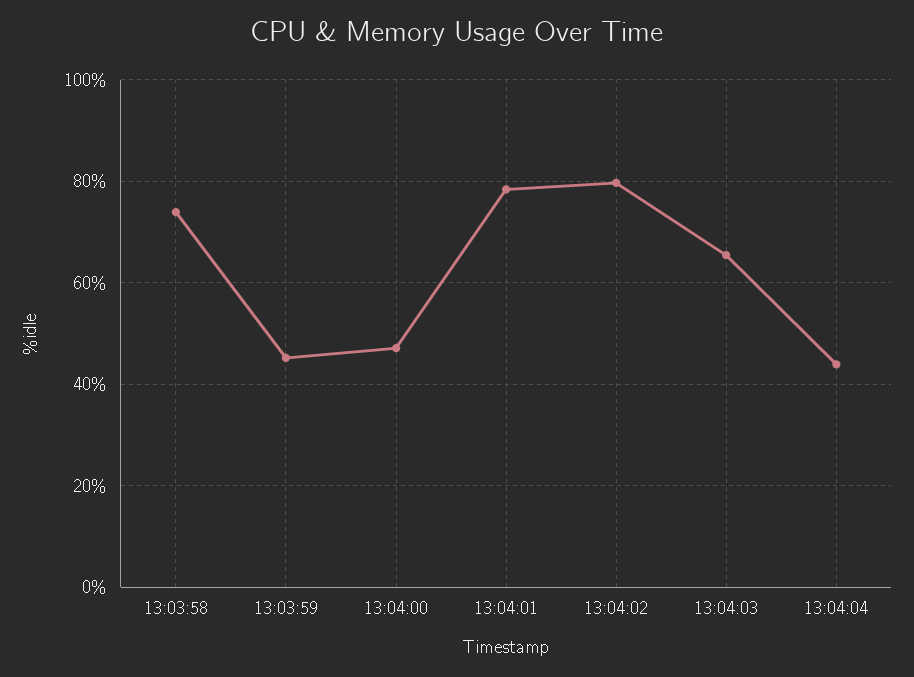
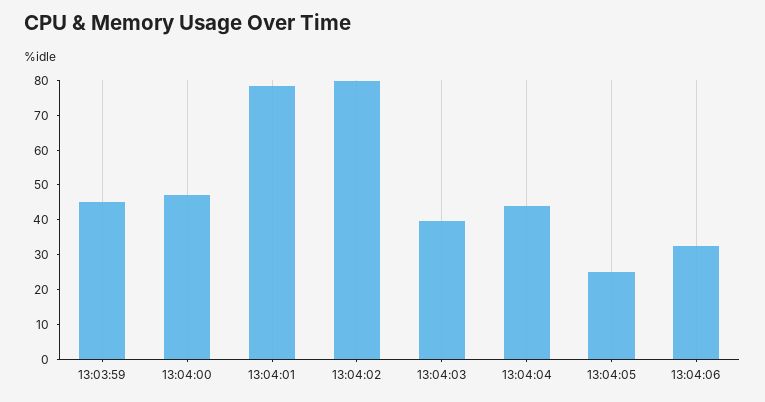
13:03:58: 74 -> none
13:04:03: 66 -> 40
13:04:05: none -> 25
13:04:06: none -> 32.5

